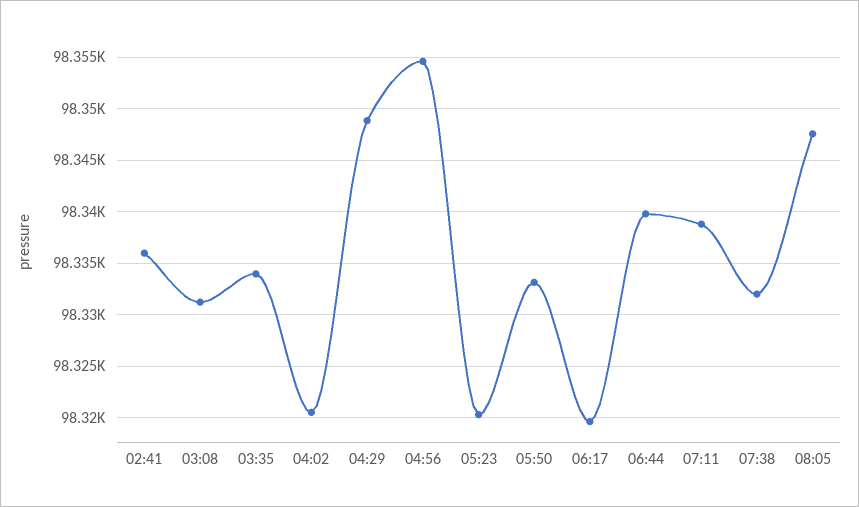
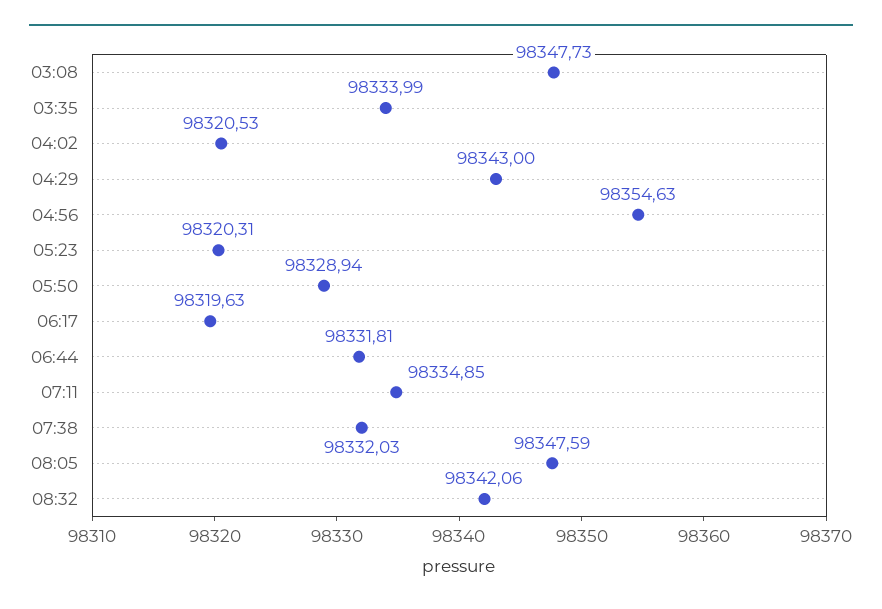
02:41: 98336 -> none
03:08: 98331 -> 98347.73
04:29: 98349 -> 98343
05:50: 98333 -> 98328.94
06:44: 98340 -> 98331.81
07:11: 98339 -> 98334.85
08:32: none -> 98342.06

